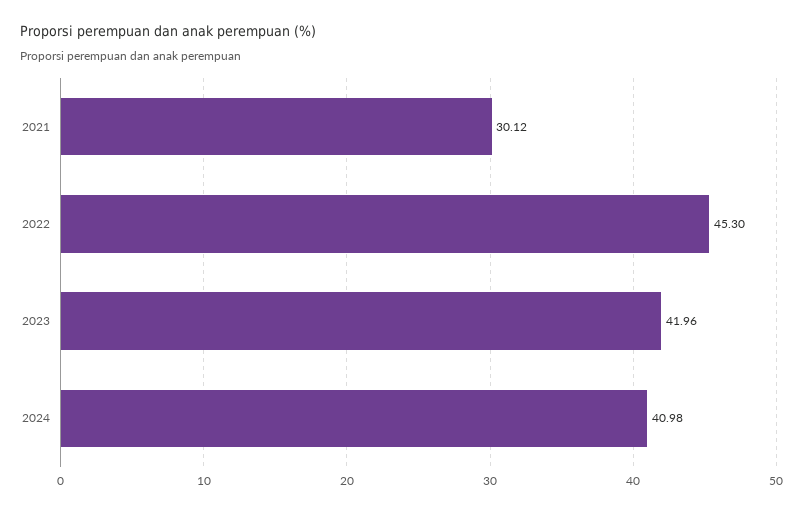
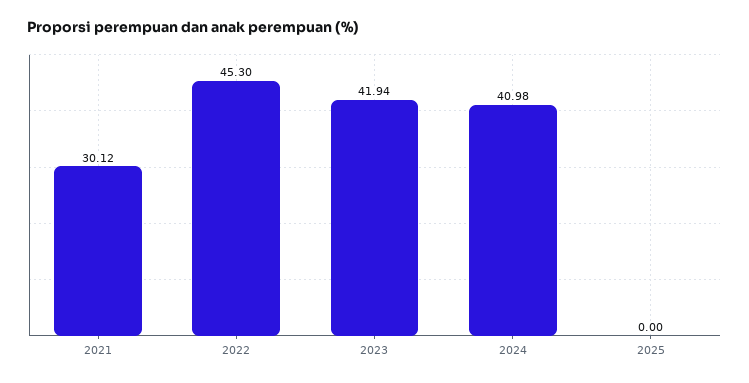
2023: 41.96 -> 41.94
2025: none -> 0

